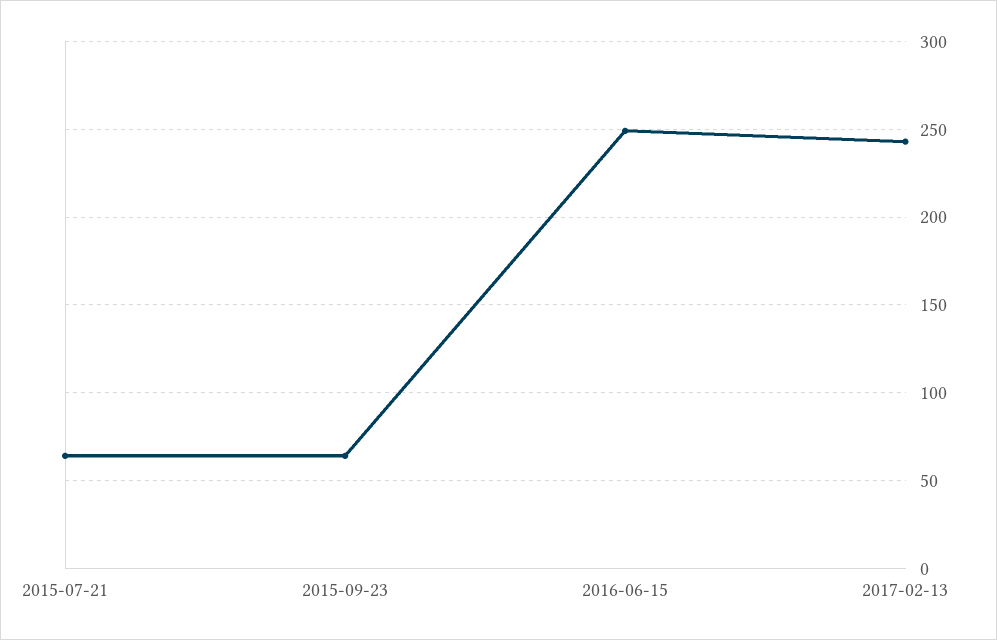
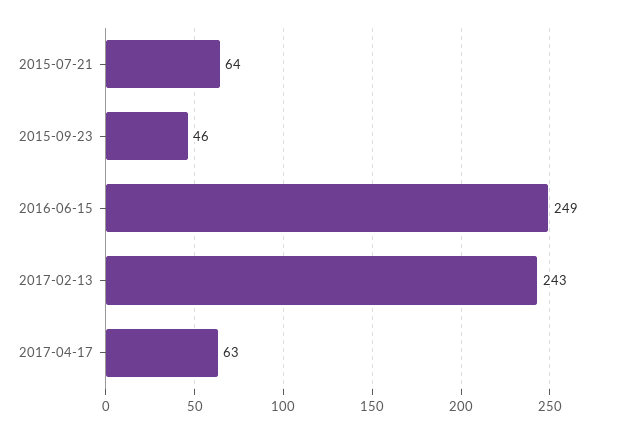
2015-09-23: 65 -> 46
2017-04-17: none -> 63

